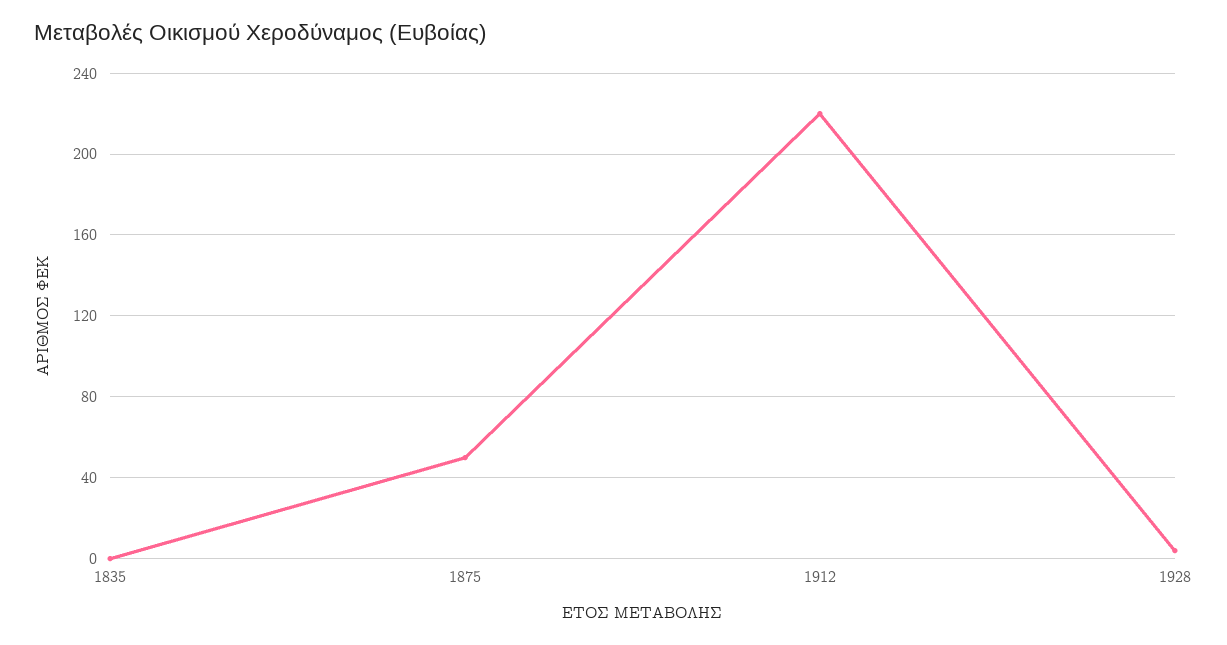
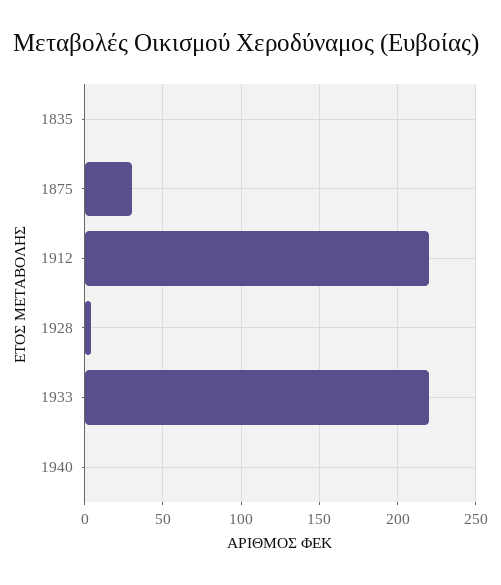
1875: 50 -> 30
1933: none -> 220
1940: none -> 0

